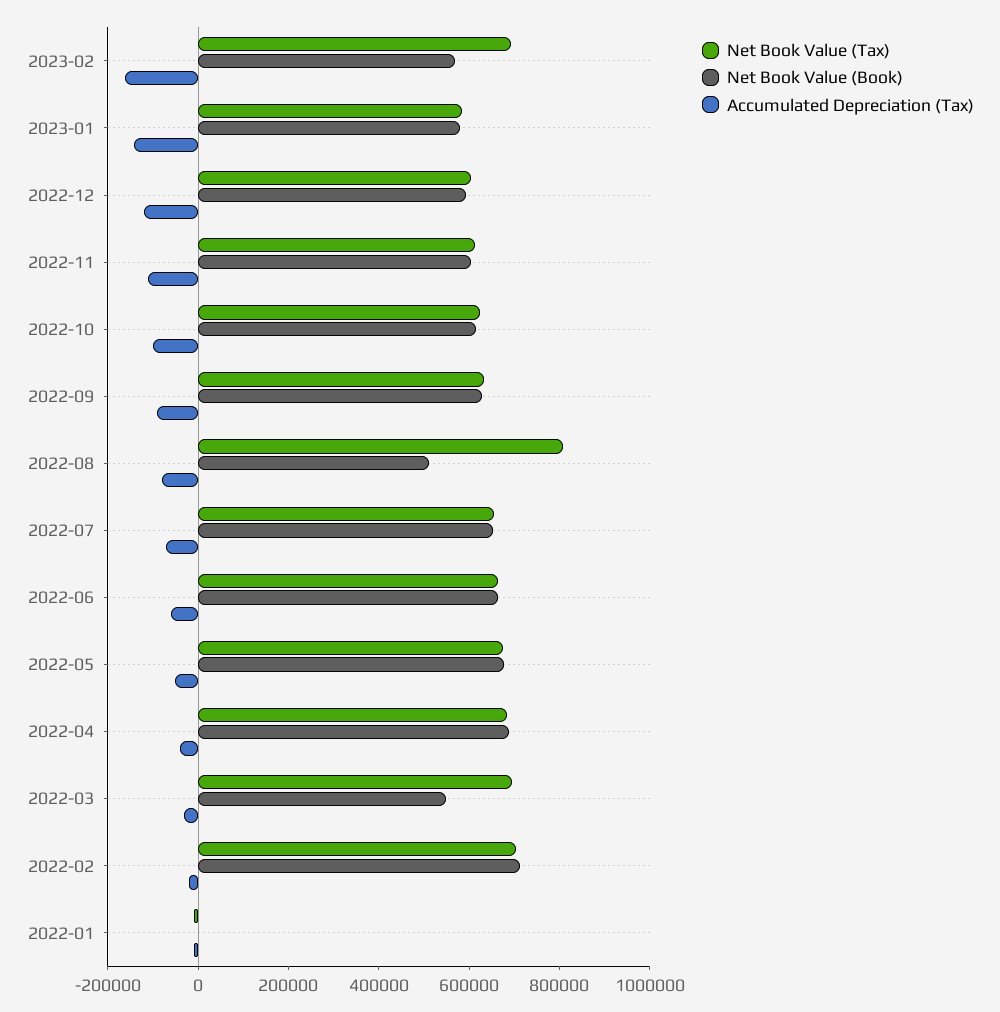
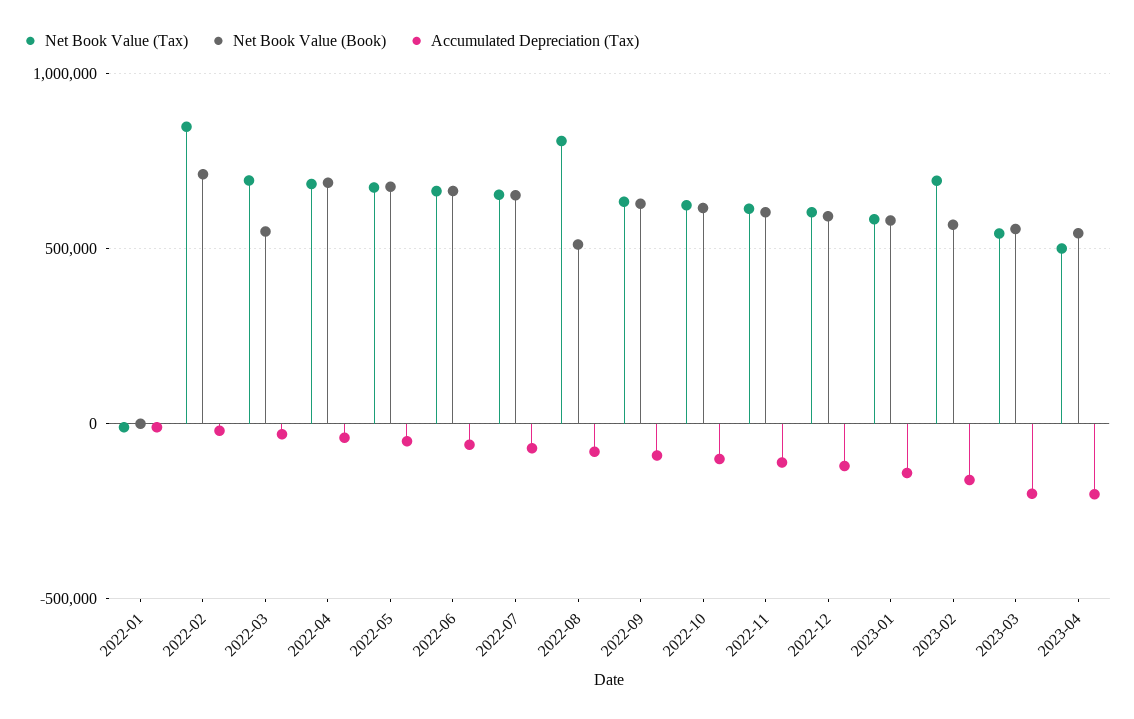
Net Book Value (Tax), 2022-02: 700000 -> 850000
Net Book Value (Tax), 2023-03: none -> 550000
Net Book Value (Book), 2023-03: none -> 550000
Accumulated Depreciation (Tax), 2023-03: none -> -200000
Net Book Value (Tax), 2023-04: none -> 500000
Net Book Value (Book), 2023-04: none -> 550000
Accumulated Depreciation (Tax), 2023-04: none -> -200000

